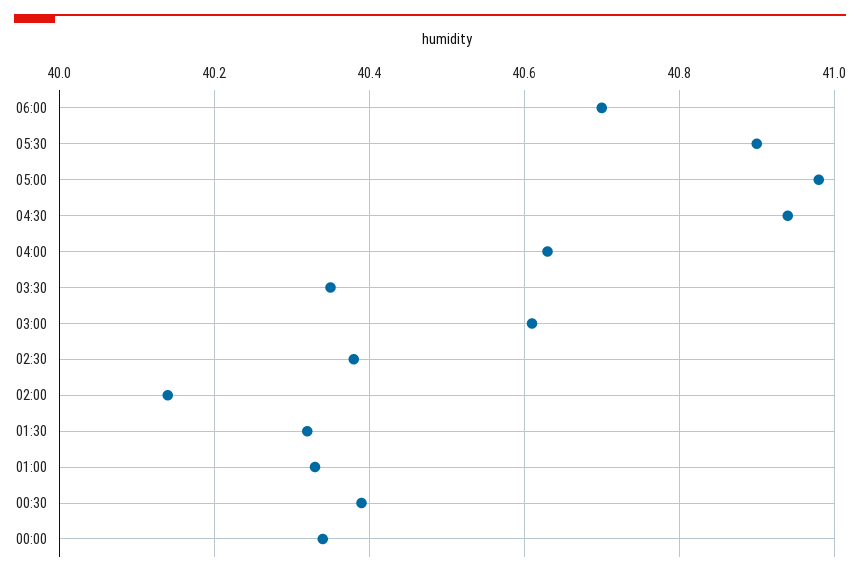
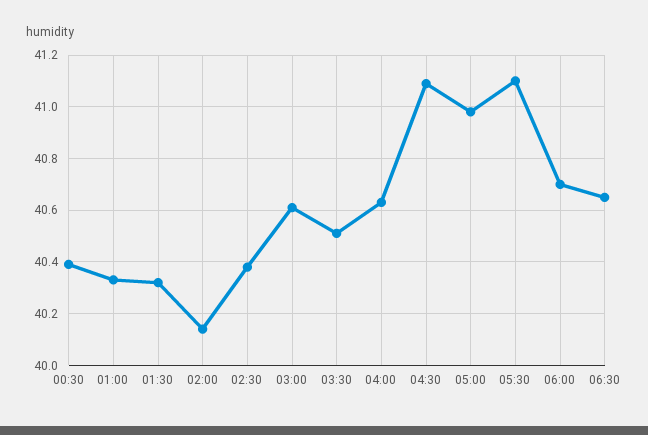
05:30: 40.9 -> 41.1
04:30: 40.95 -> 41.1
03:30: 40.35 -> 40.5
00:00: 40.35 -> none
06:30: none -> 40.65

